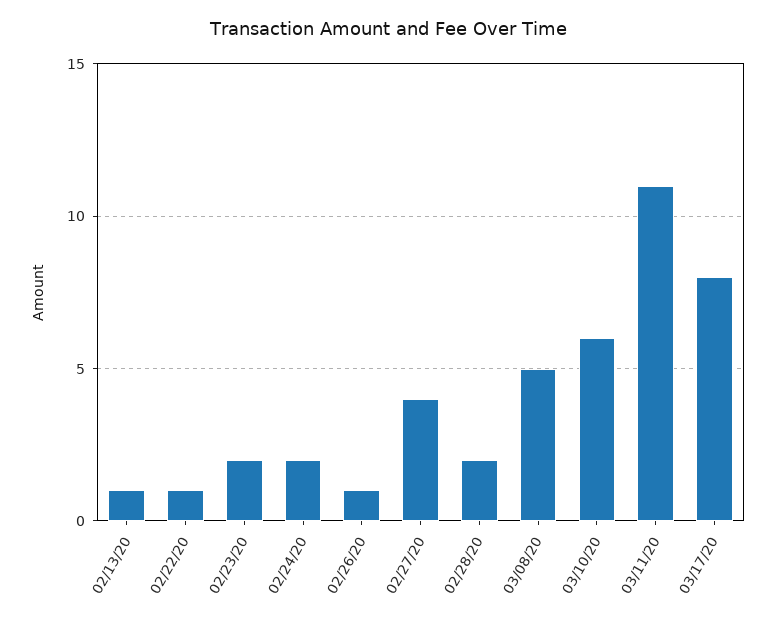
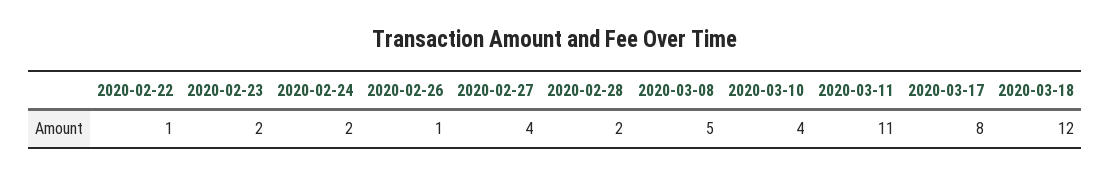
02/13/20: 1 -> none
03/10/20: 6 -> 4
2020-03-18: none -> 12

